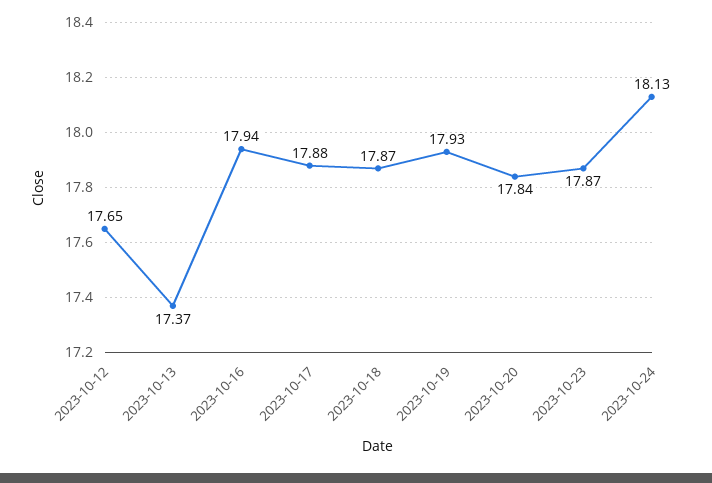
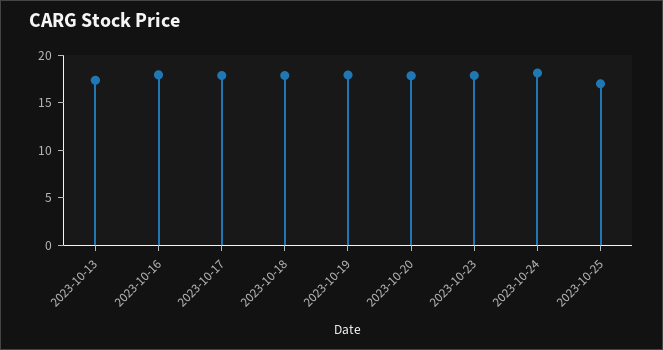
2023-10-12: 17.65 -> none
2023-10-25: none -> 17

